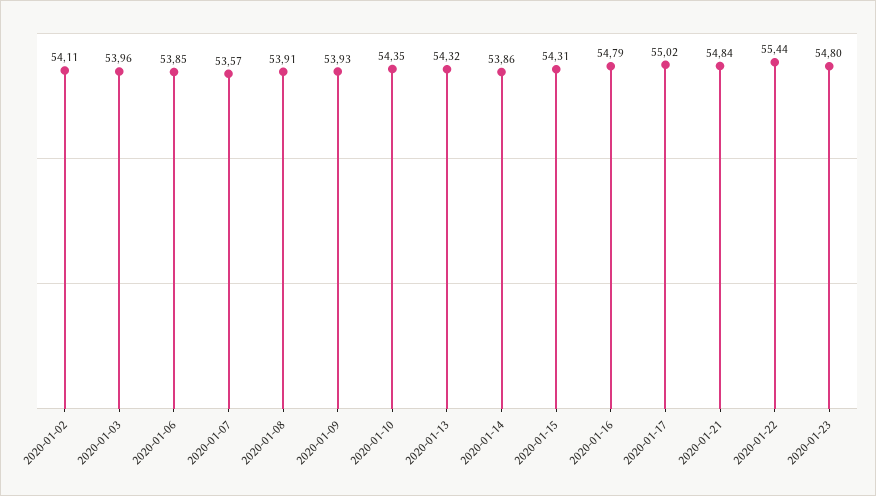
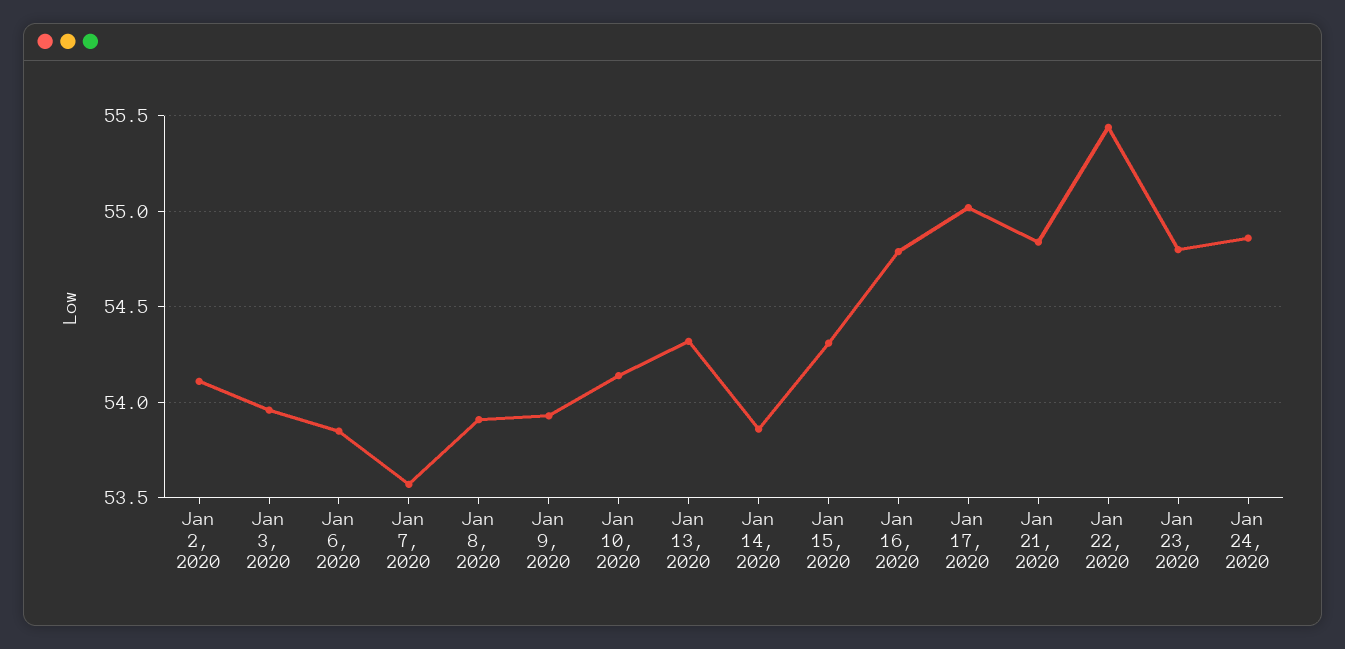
2020-01-10: 54.35 -> 54.15
Jan 24, 2020: none -> 54.85

